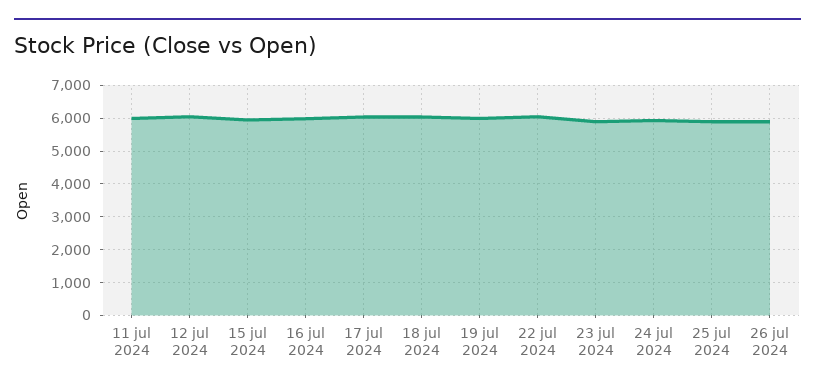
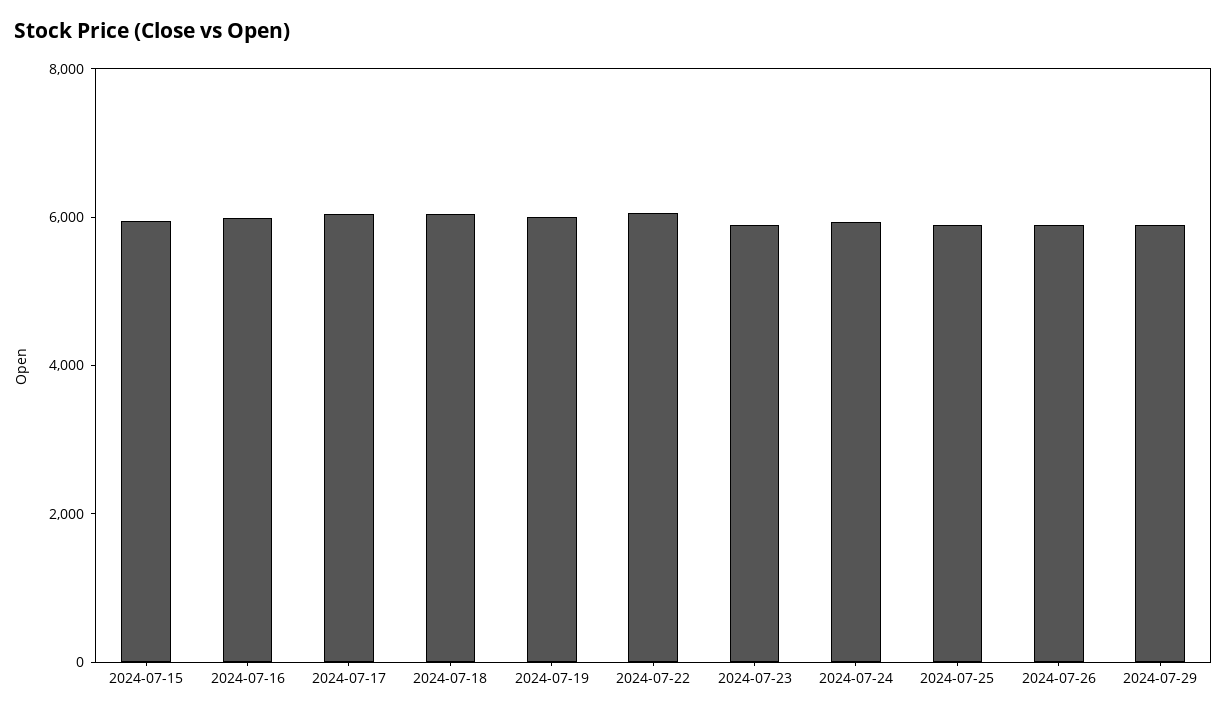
11 jul 2024: 6000 -> none
12 jul 2024: 6000 -> none
2024-07-29: none -> 6000

